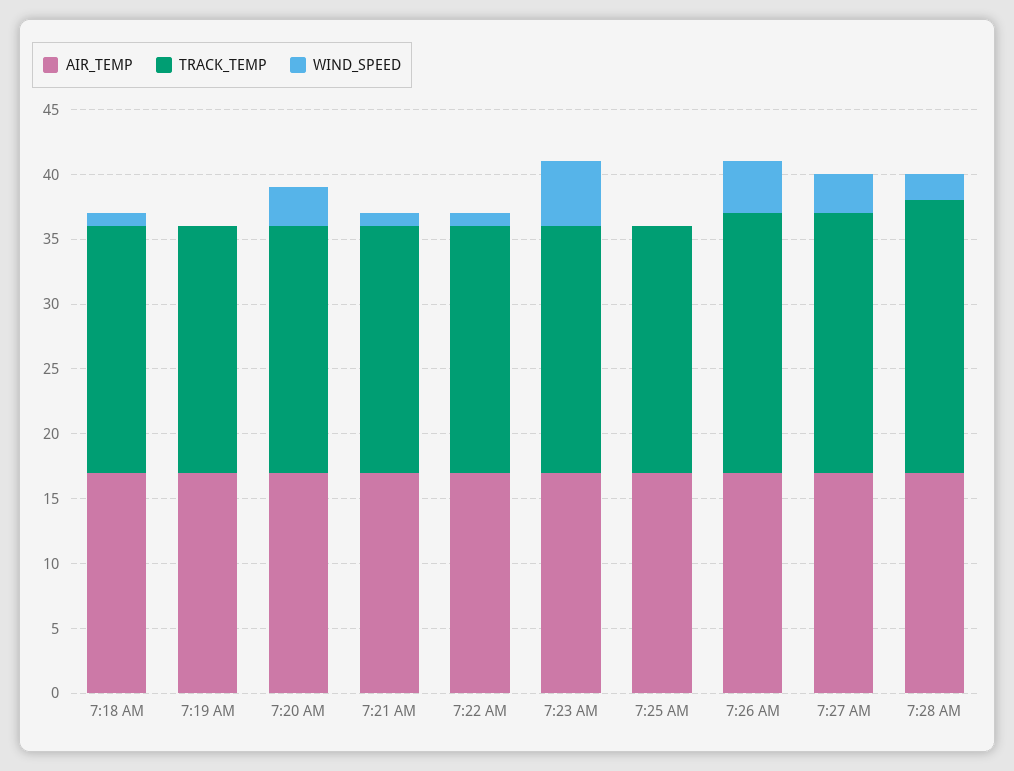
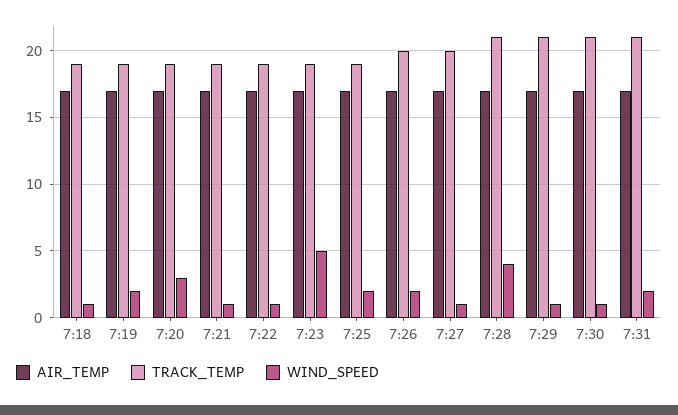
WIND_SPEED, 7:19 AM: 0 -> 2
WIND_SPEED, 7:25 AM: 0 -> 2
WIND_SPEED, 7:26 AM: 4 -> 2
WIND_SPEED, 7:27 AM: 3 -> 1
WIND_SPEED, 7:28 AM: 2 -> 4
AIR_TEMP, 7:29: none -> 17
TRACK_TEMP, 7:29: none -> 21
WIND_SPEED, 7:29: none -> 1
AIR_TEMP, 7:30: none -> 17
TRACK_TEMP, 7:30: none -> 21
WIND_SPEED, 7:30: none -> 1
AIR_TEMP, 7:31: none -> 17
TRACK_TEMP, 7:31: none -> 21
WIND_SPEED, 7:31: none -> 2

